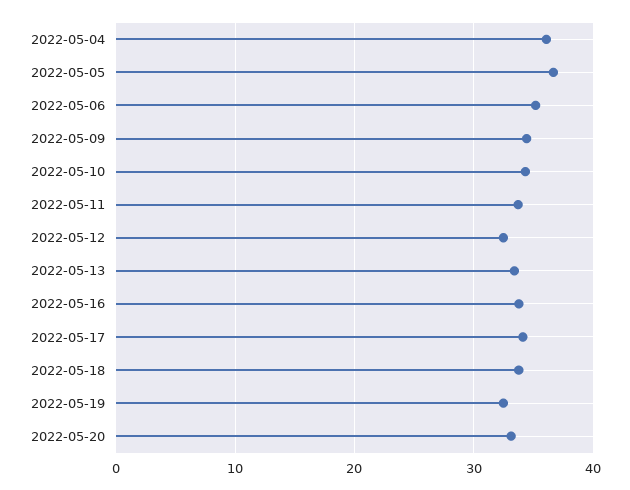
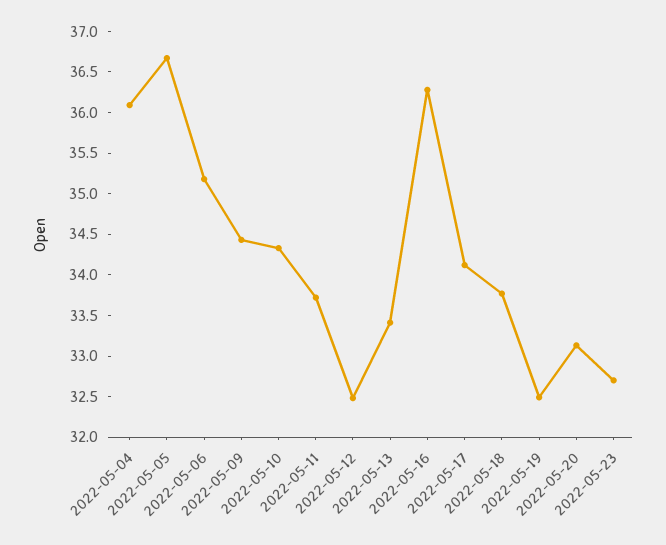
2022-05-16: 34 -> 36.3
2022-05-23: none -> 32.7

